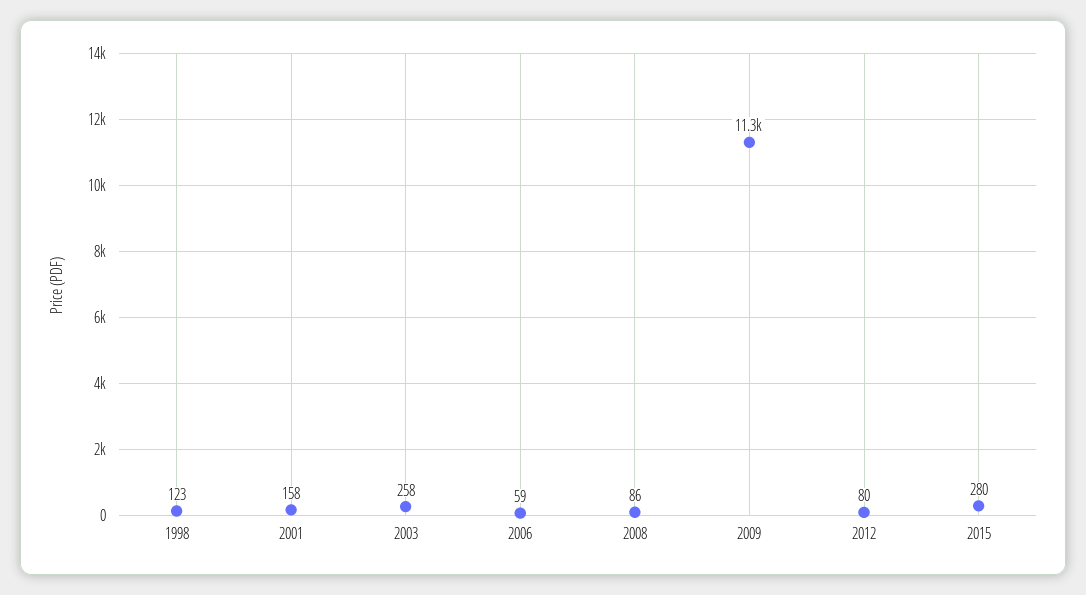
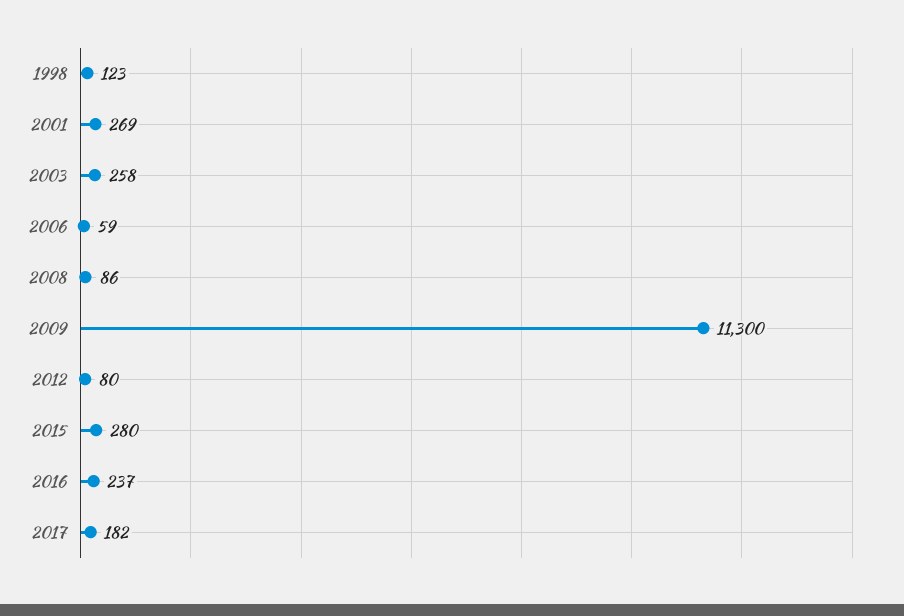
2001: 158 -> 269
2016: none -> 237
2017: none -> 182

